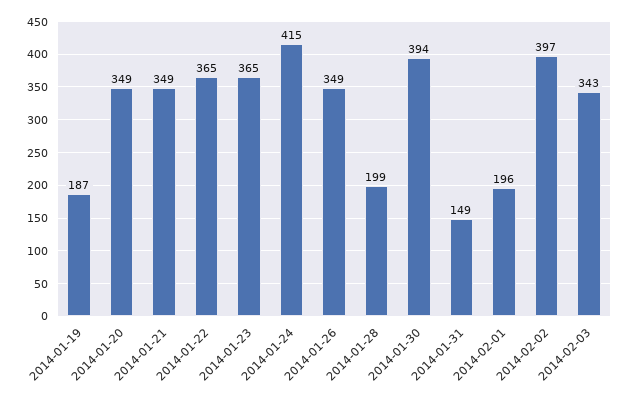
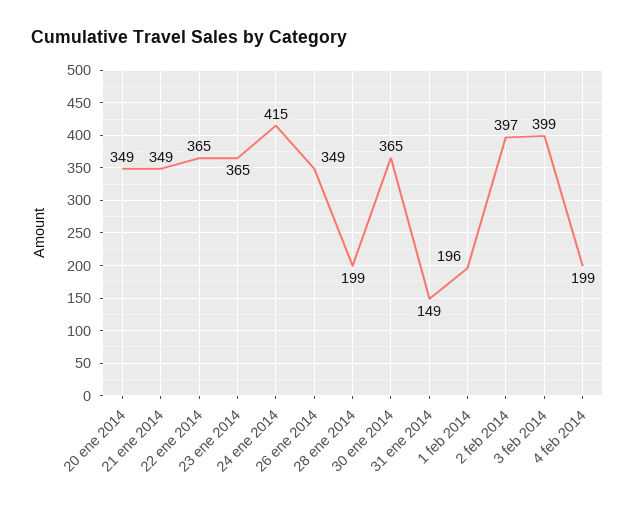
2014-01-19: 187 -> none
2014-01-30: 394 -> 365
2014-02-03: 343 -> 399
4 feb 2014: none -> 199

